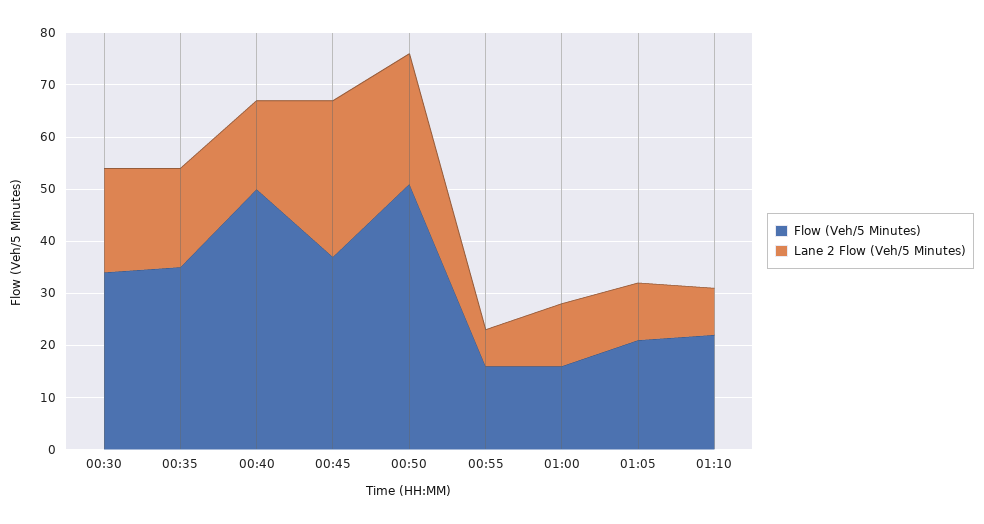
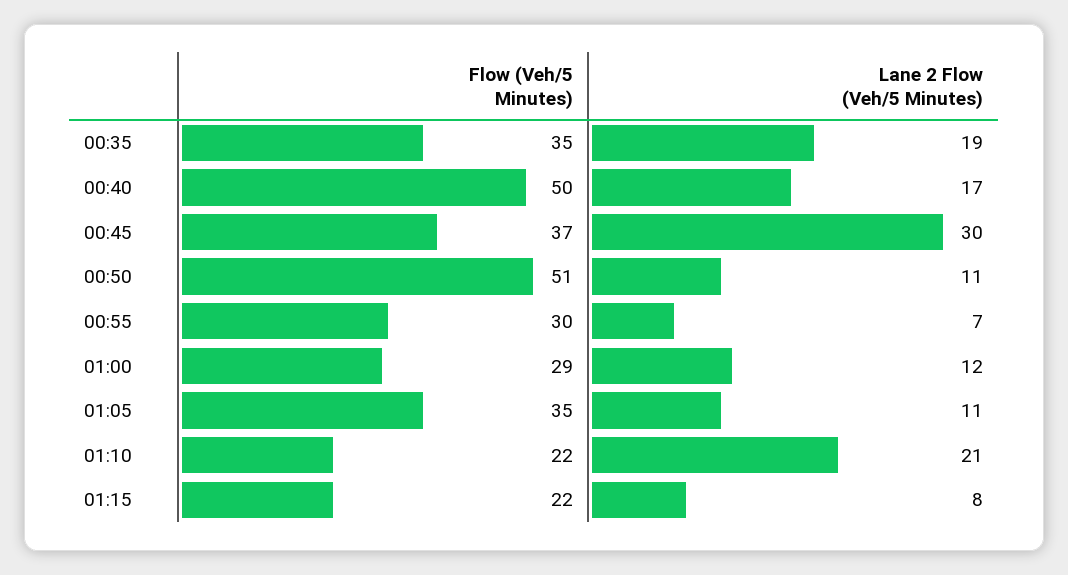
Flow (Veh/5 Minutes), 00:30: 35 -> none
Lane 2 Flow (Veh/5 Minutes), 00:30: 20 -> none
Lane 2 Flow (Veh/5 Minutes), 00:50: 25 -> 11
Flow (Veh/5 Minutes), 00:55: 15 -> 30
Flow (Veh/5 Minutes), 01:00: 15 -> 29
Flow (Veh/5 Minutes), 01:05: 20 -> 35
Lane 2 Flow (Veh/5 Minutes), 01:10: 10 -> 21
Flow (Veh/5 Minutes), 01:15: none -> 22
Lane 2 Flow (Veh/5 Minutes), 01:15: none -> 8

